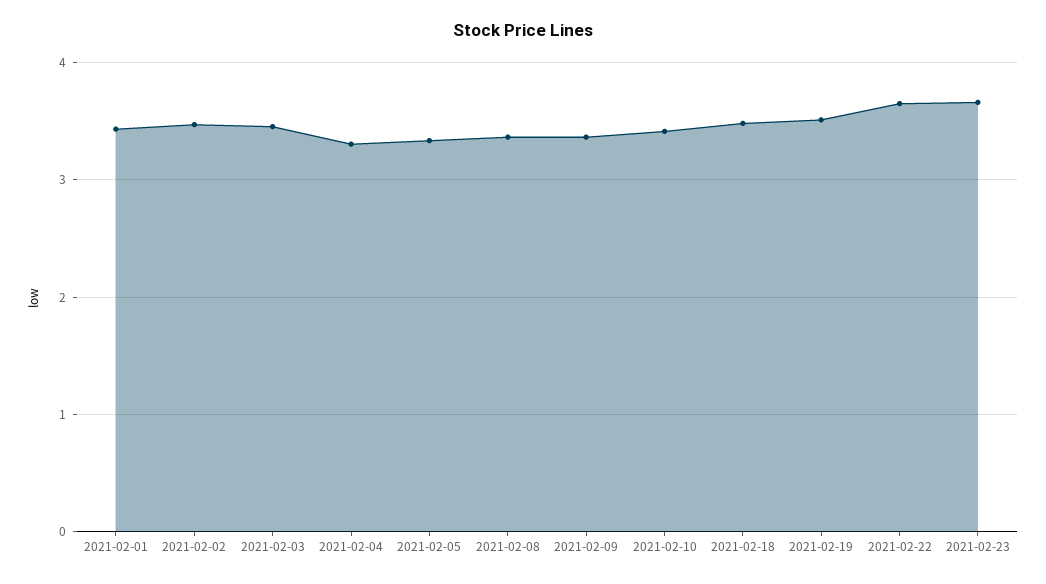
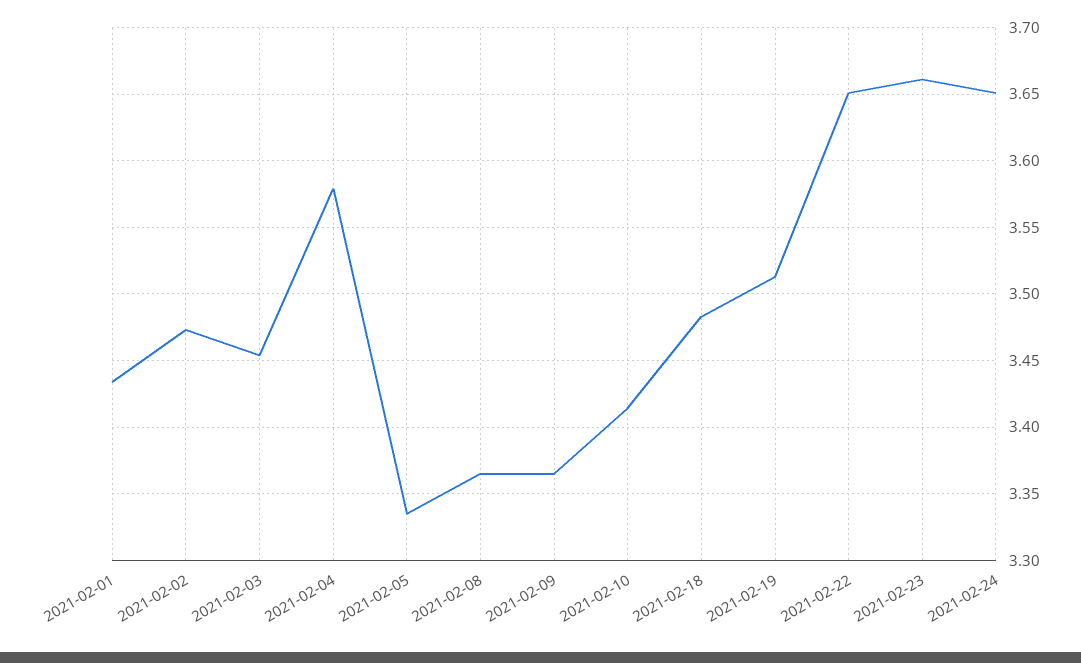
2021-02-04: 3.3 -> 3.58
2021-02-24: none -> 3.65

